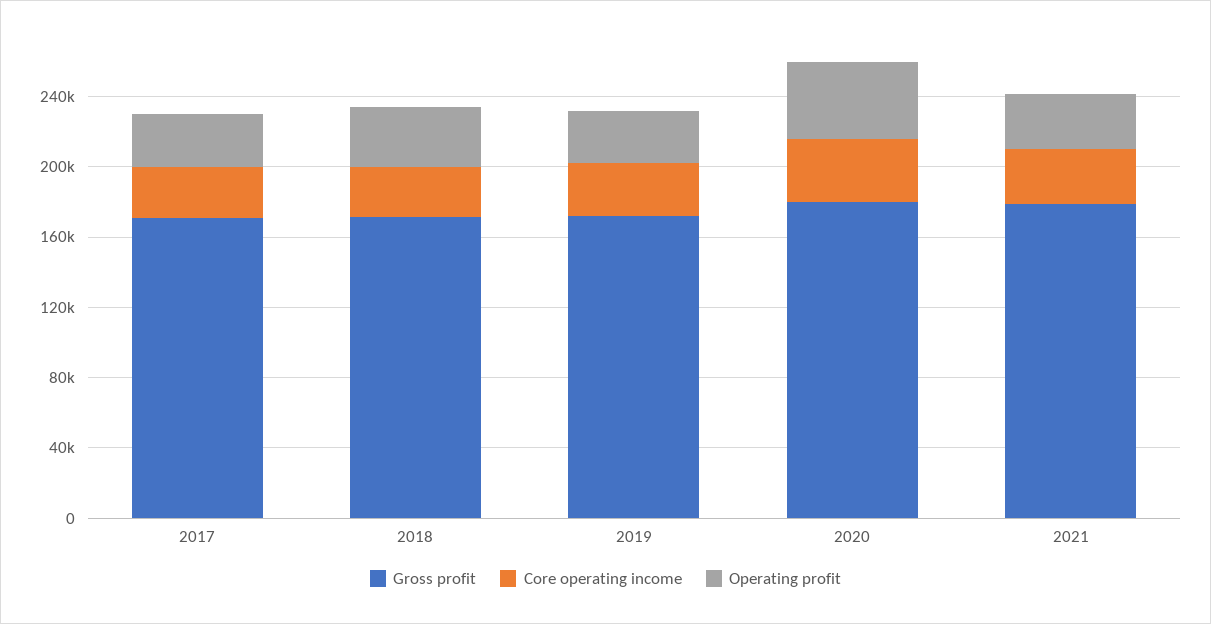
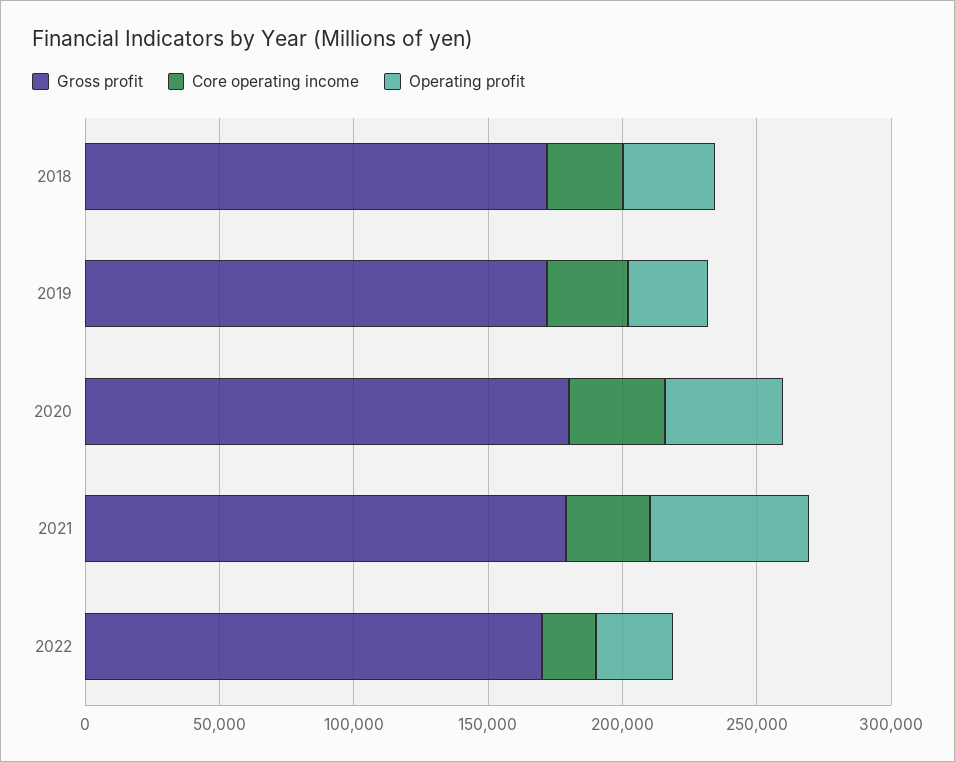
Gross profit, 2017: 170000 -> none
Core operating income, 2017: 30000 -> none
Operating profit, 2017: 30000 -> none
Operating profit, 2021: 30000 -> 60000
Gross profit, 2022: none -> 170000
Core operating income, 2022: none -> 20000
Operating profit, 2022: none -> 30000

